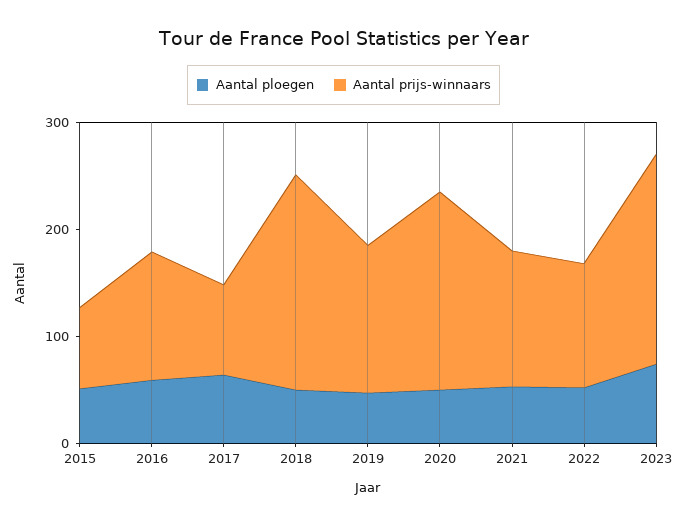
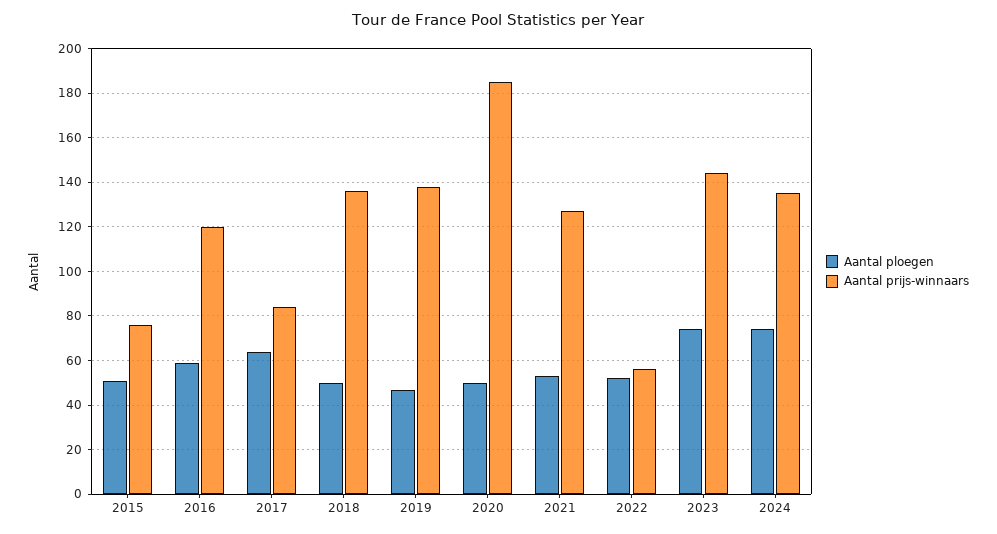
Aantal prijs-winnaars, 2018: 200 -> 135
Aantal prijs-winnaars, 2022: 120 -> 55
Aantal prijs-winnaars, 2023: 200 -> 145
Aantal ploegen, 2024: none -> 75
Aantal prijs-winnaars, 2024: none -> 135

